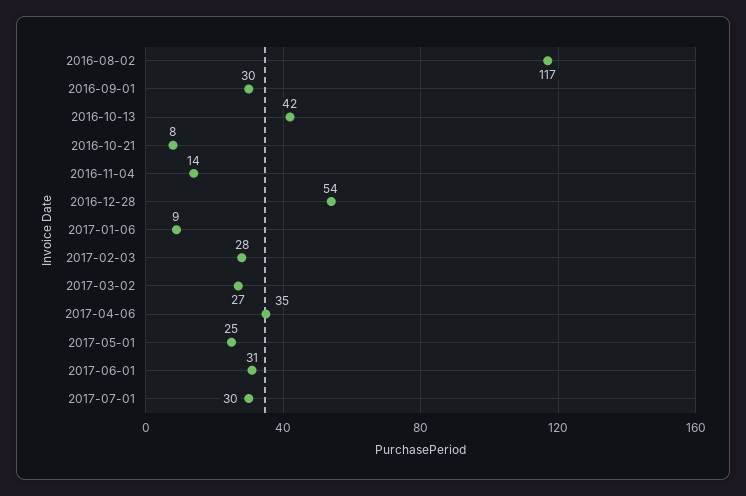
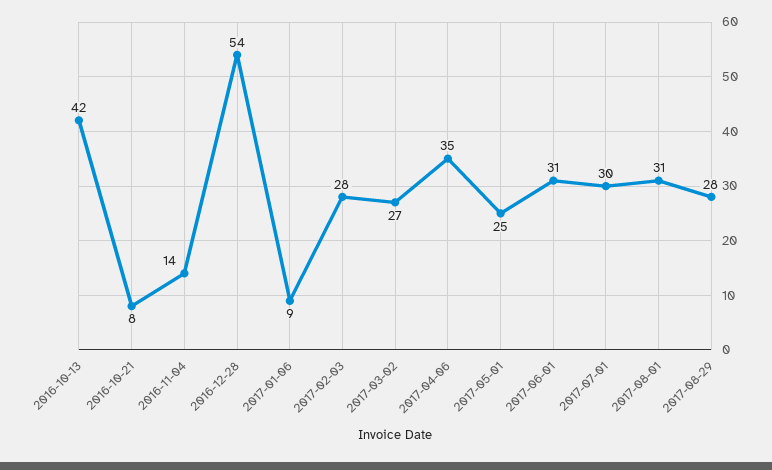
2016-08-02: 117 -> none
2016-09-01: 30 -> none
2017-08-01: none -> 31
2017-08-29: none -> 28

